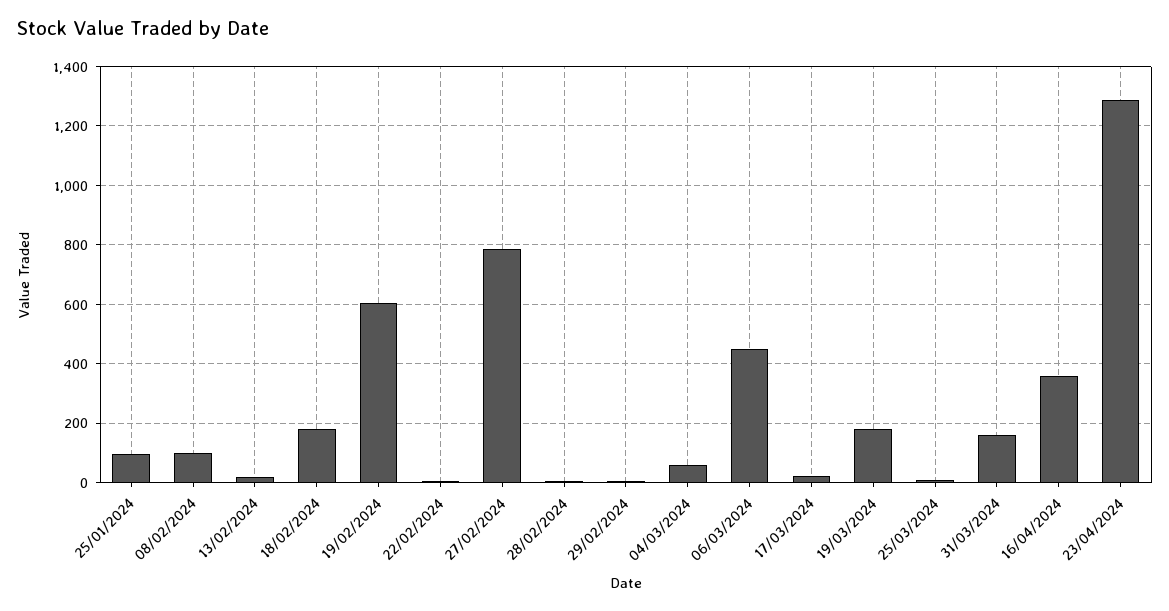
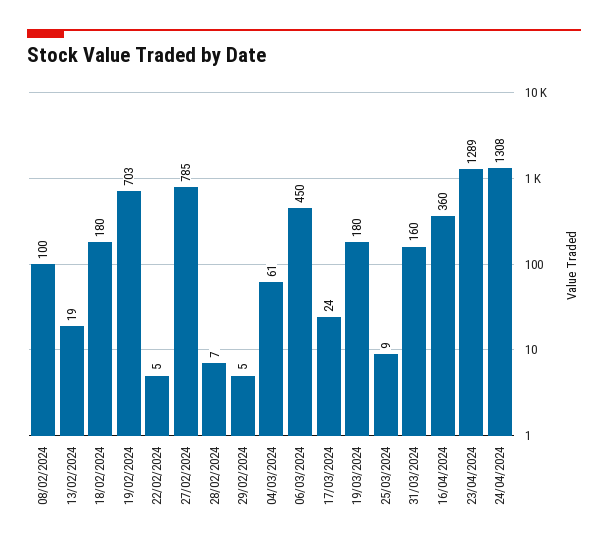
25/01/2024: 100 -> none
19/02/2024: 600 -> 703
24/04/2024: none -> 1308

